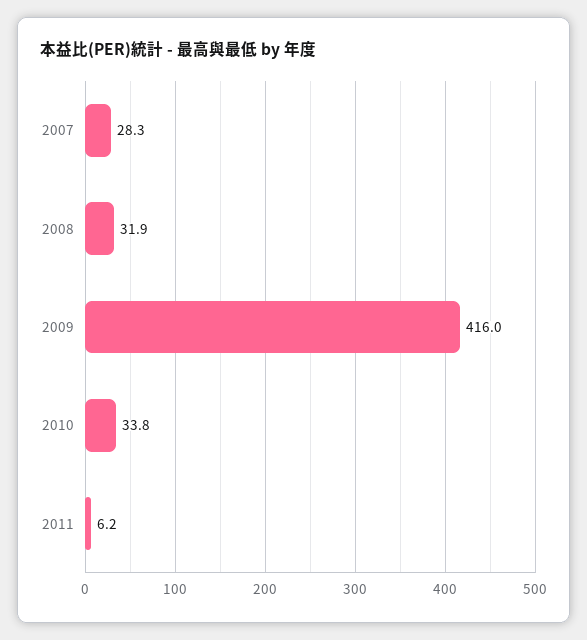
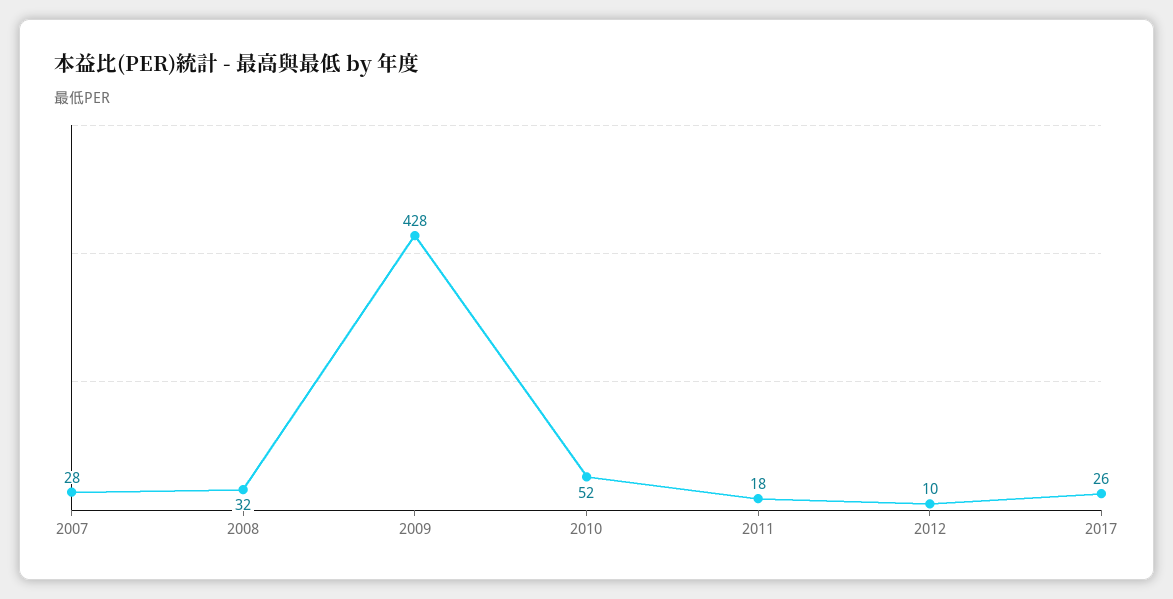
2009: 416 -> 428
2010: 33.8 -> 52
2011: 6.2 -> 18
2012: none -> 10
2017: none -> 26

